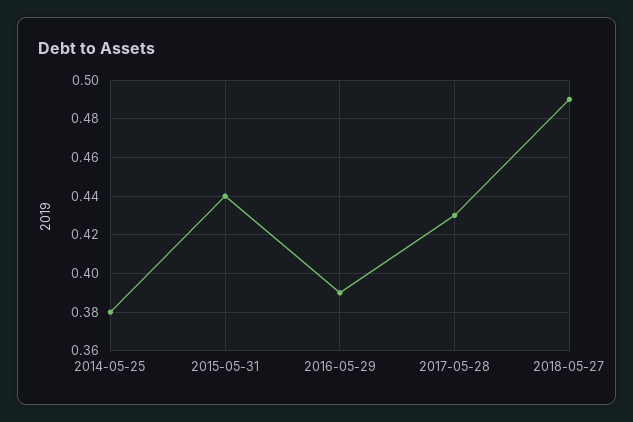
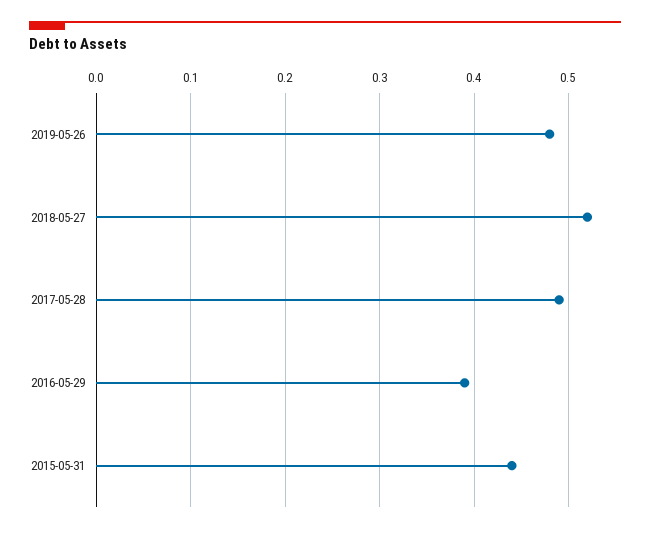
2014-05-25: 0.38 -> none
2017-05-28: 0.43 -> 0.49
2018-05-27: 0.49 -> 0.52
2019-05-26: none -> 0.48

